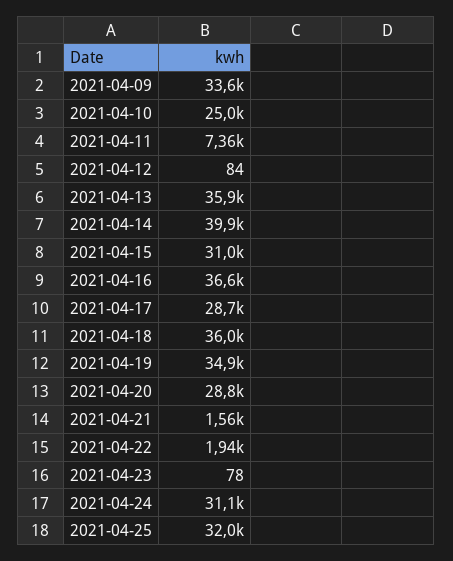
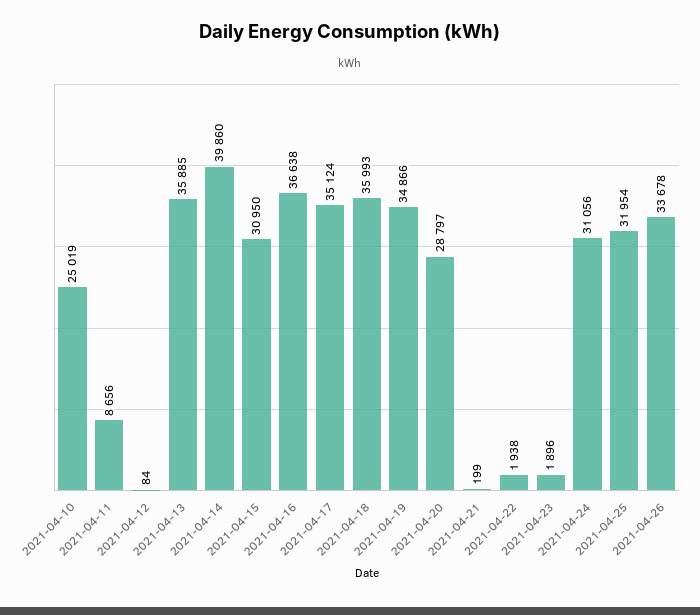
2021-04-09: 33600 -> none
2021-04-11: 7360 -> 8656
2021-04-17: 28700 -> 35124
2021-04-21: 1560 -> 199
2021-04-23: 78 -> 1896
2021-04-26: none -> 33678

